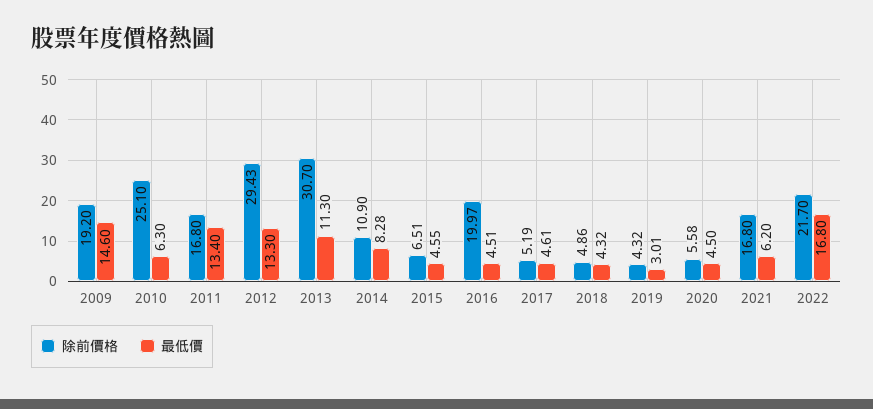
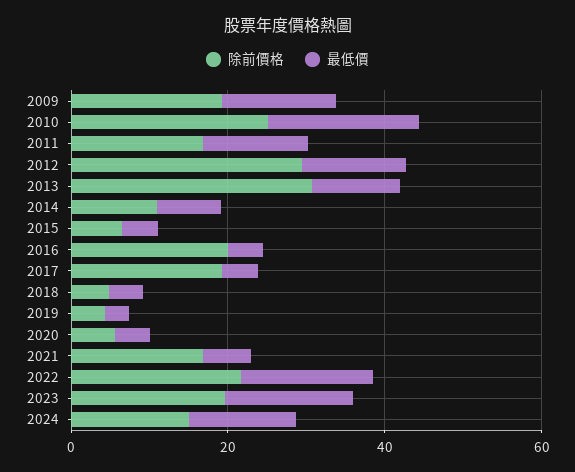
最低價, 2010: 6.3 -> 20
除前價格, 2017: 5.19 -> 20
除前價格, 2023: none -> 20
最低價, 2023: none -> 15
除前價格, 2024: none -> 15
最低價, 2024: none -> 15

